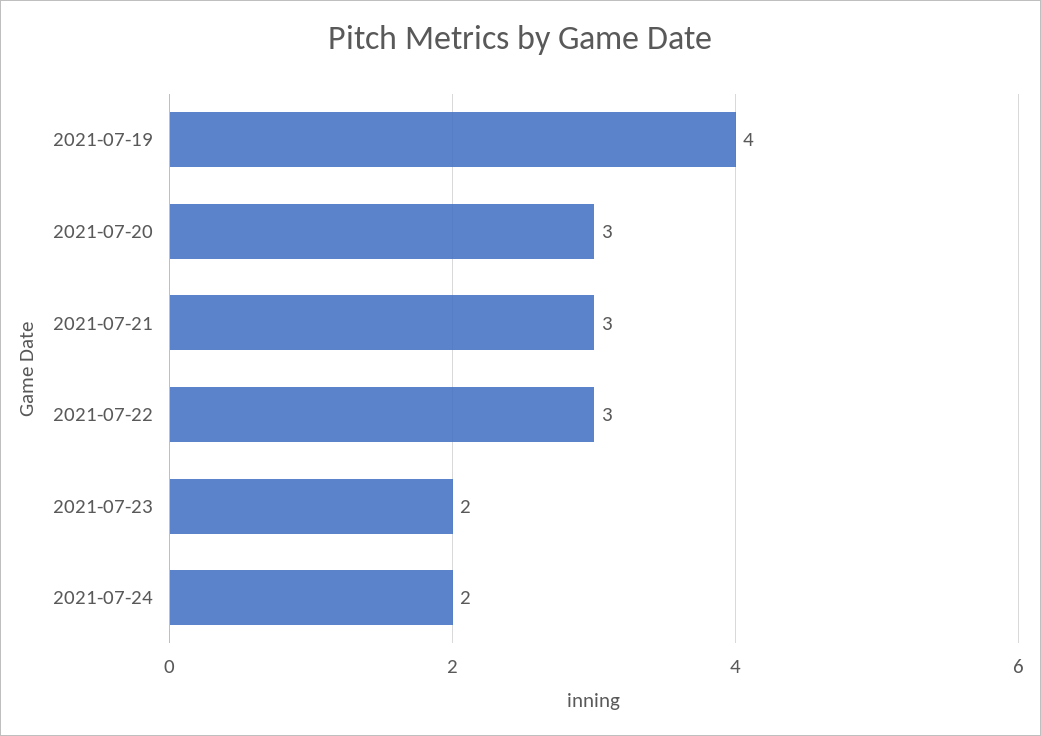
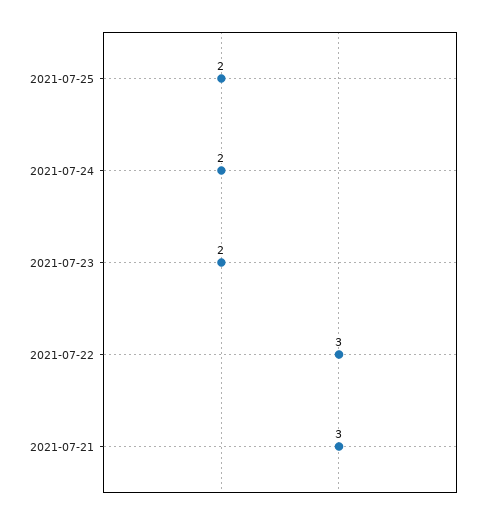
2021-07-19: 4 -> none
2021-07-20: 3 -> none
2021-07-25: none -> 2

